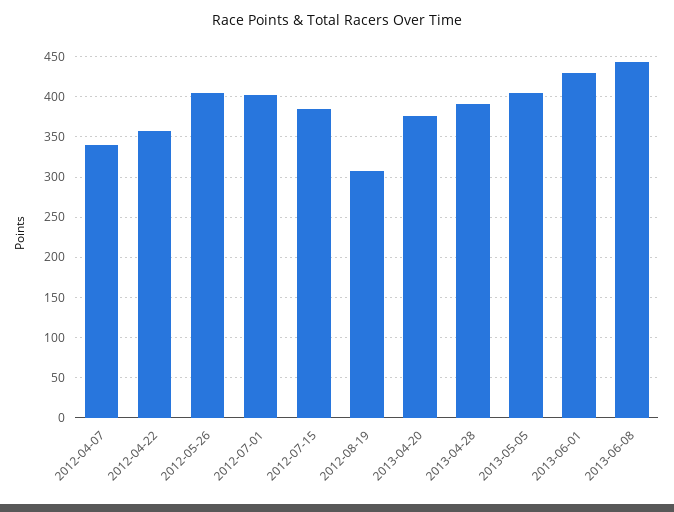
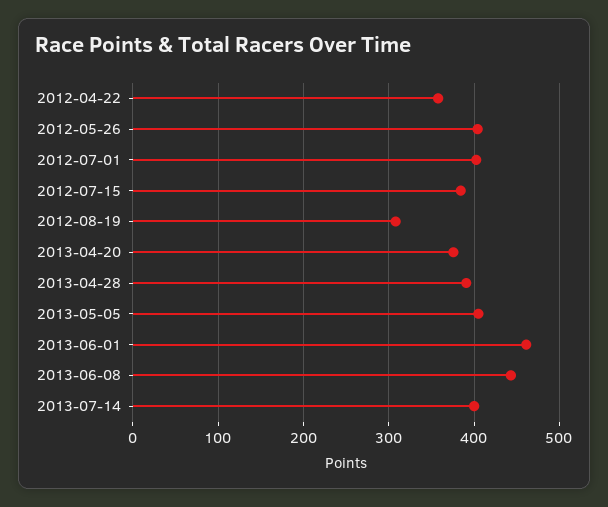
2012-04-07: 340 -> none
2013-06-01: 430 -> 460
2013-07-14: none -> 400

